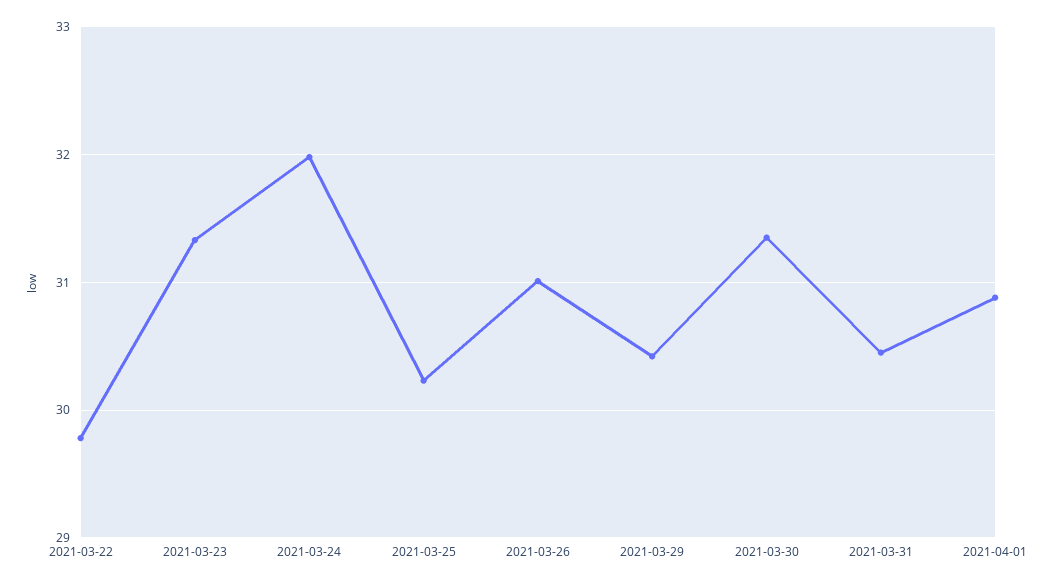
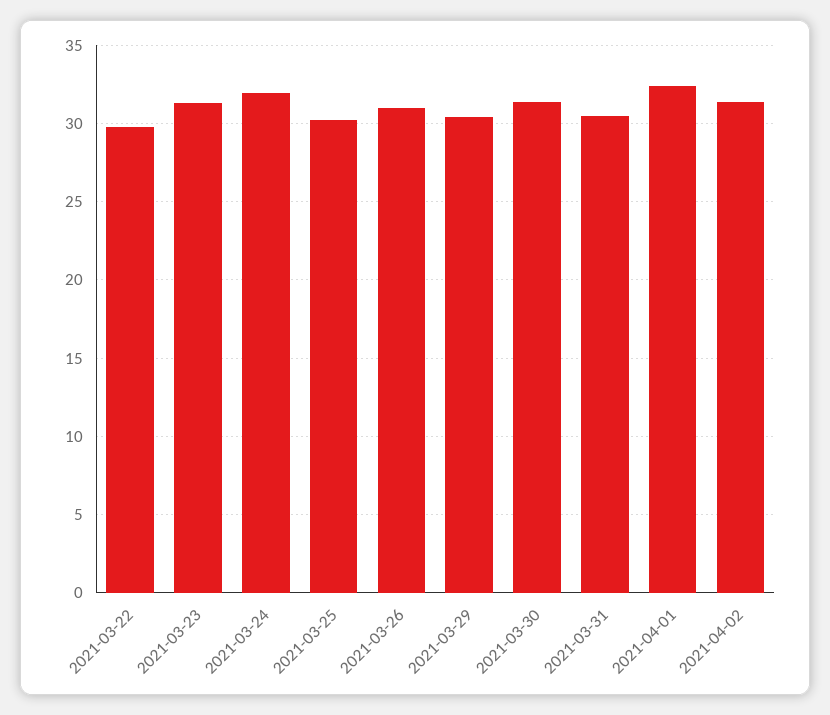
2021-04-01: 30.9 -> 32.5
2021-04-02: none -> 31.5

